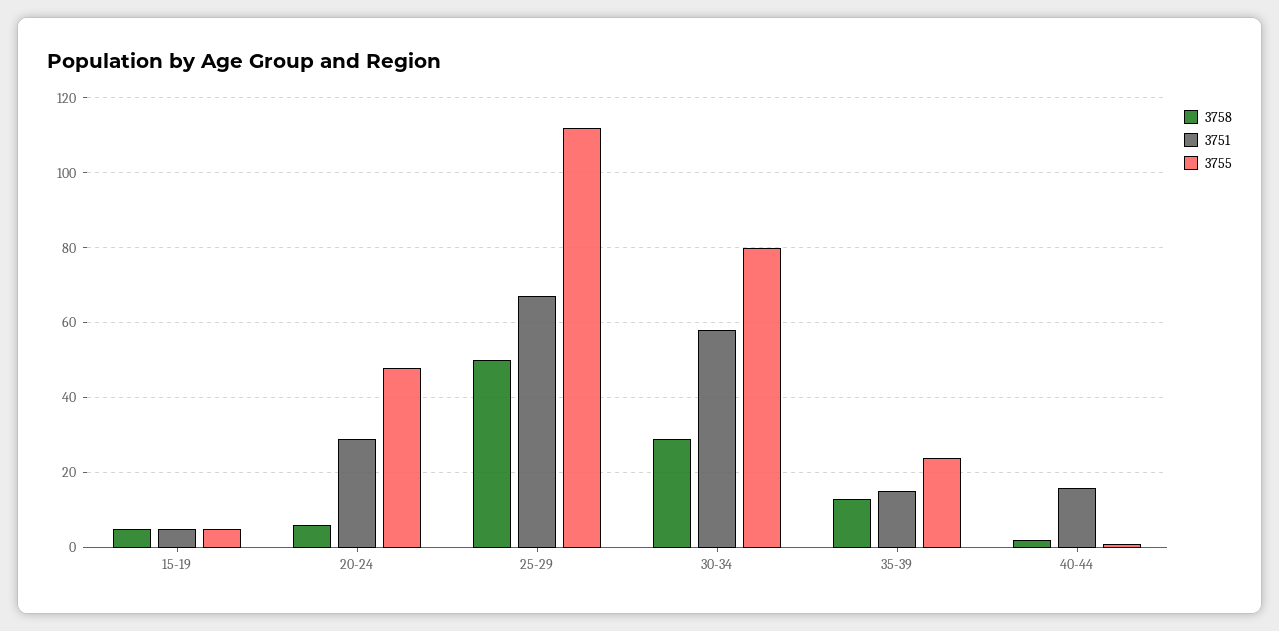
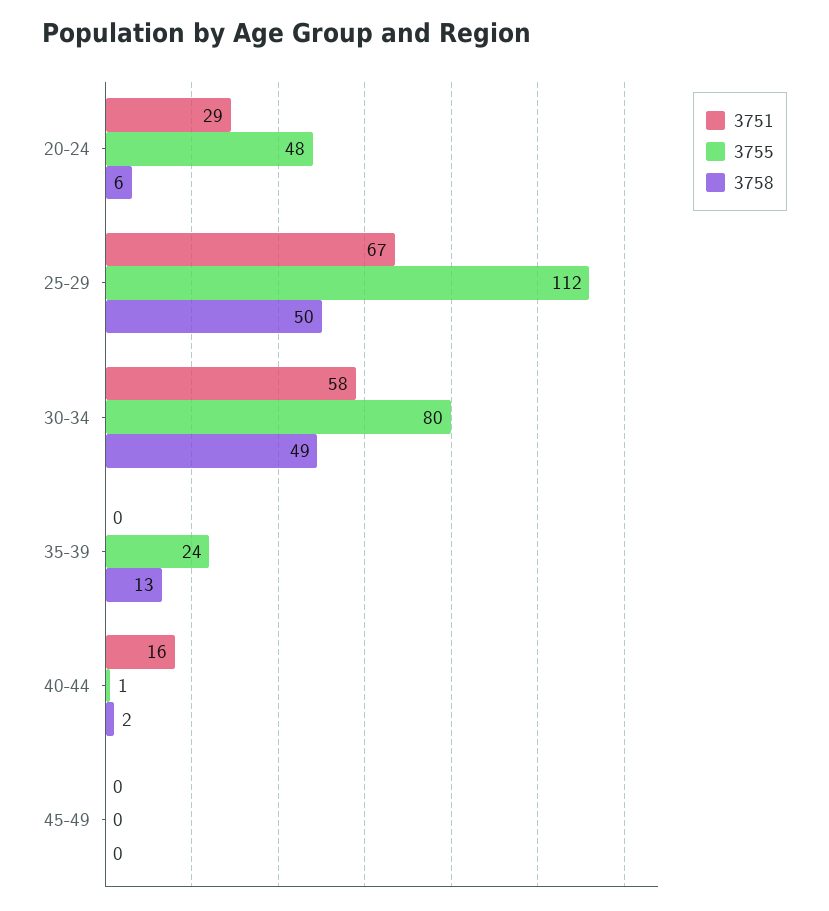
3758, 15-19: 5 -> none
3751, 15-19: 5 -> none
3755, 15-19: 5 -> none
3758, 30-34: 30 -> 49
3751, 35-39: 15 -> 0
3751, 45-49: none -> 0
3755, 45-49: none -> 0
3758, 45-49: none -> 0

